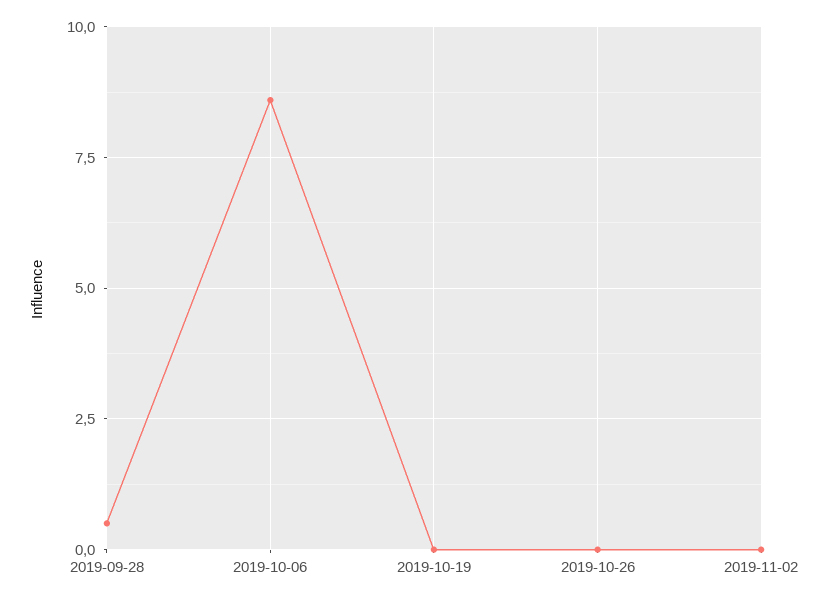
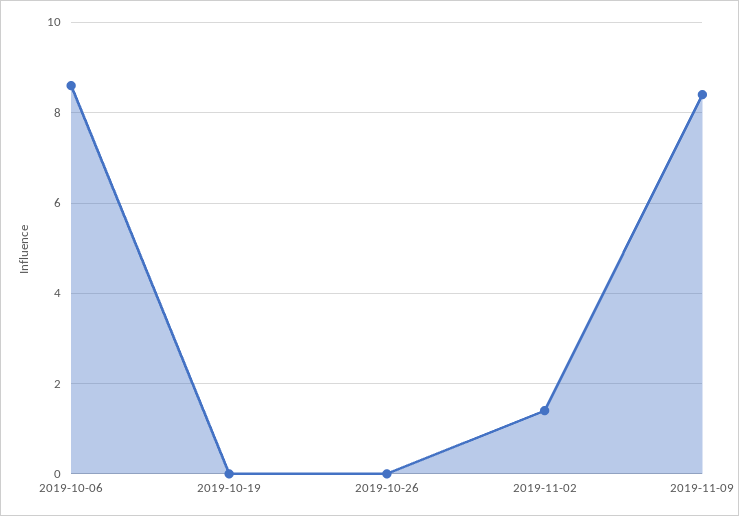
2019-09-28: 0.5 -> none
2019-11-02: 0 -> 1.5
2019-11-09: none -> 8.5

